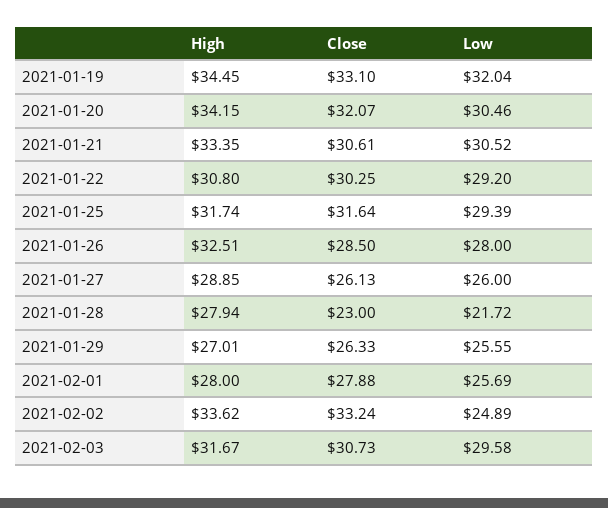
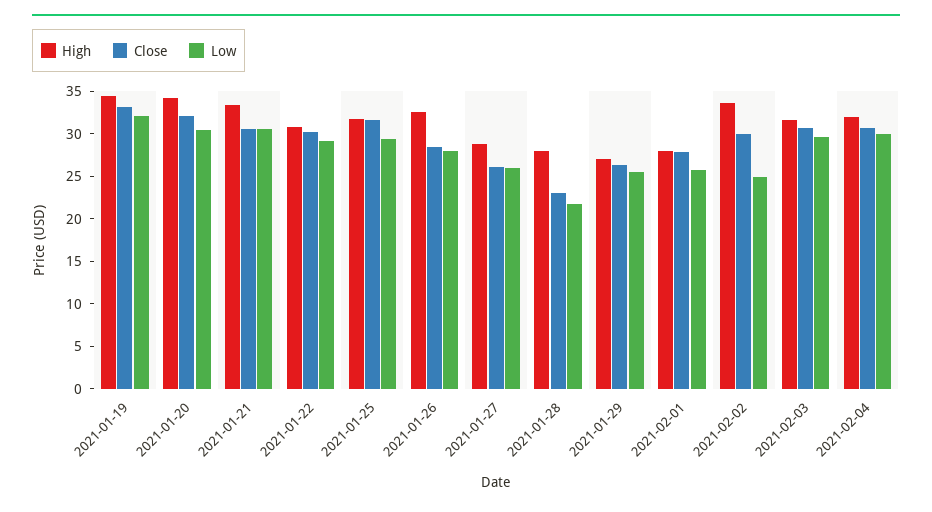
Close, 2021-02-02: 33.24 -> 30
High, 2021-02-04: none -> 32
Close, 2021-02-04: none -> 31
Low, 2021-02-04: none -> 30

